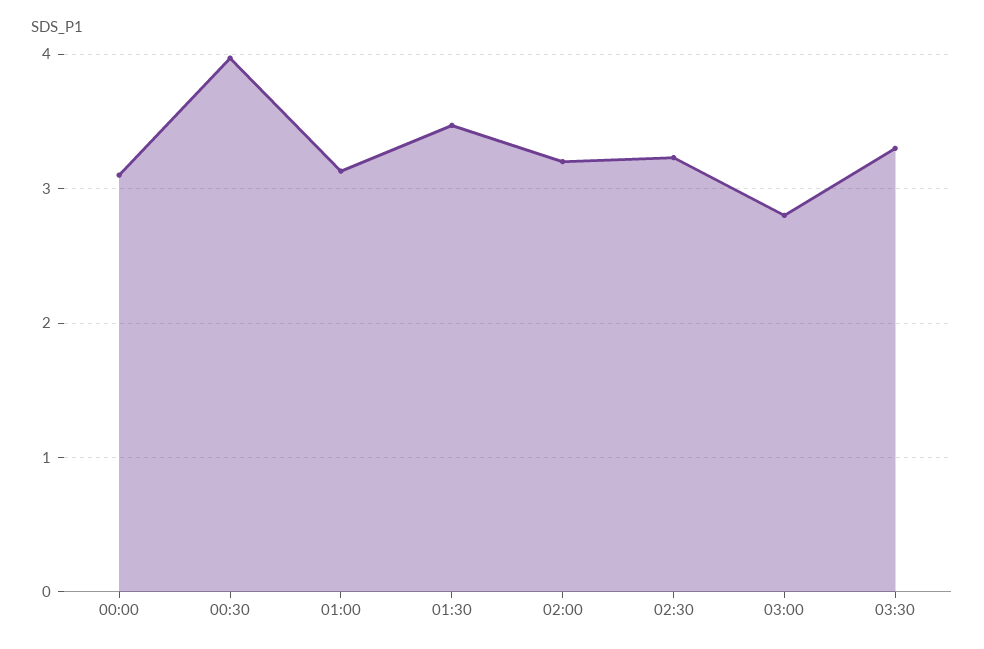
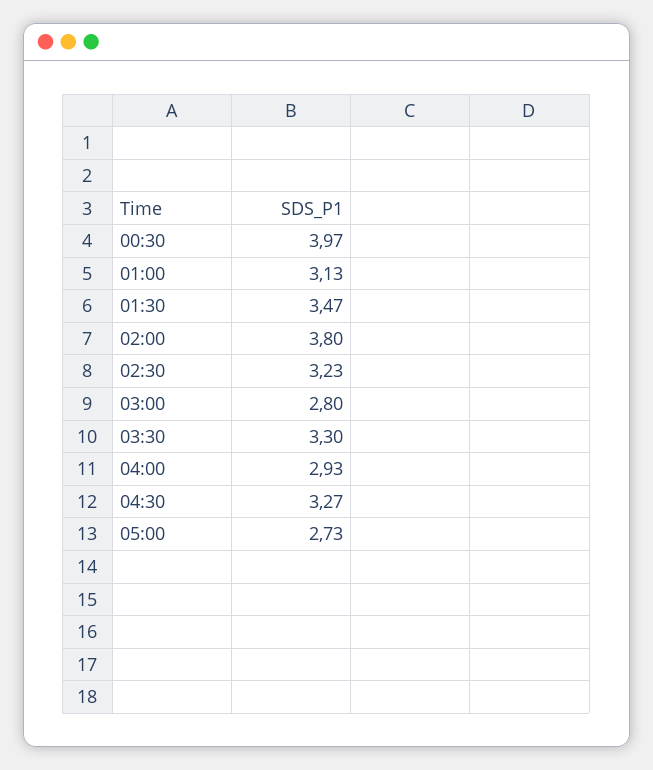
00:00: 3.1 -> none
02:00: 3.2 -> 3.8
04:00: none -> 2.93
04:30: none -> 3.27
05:00: none -> 2.73

